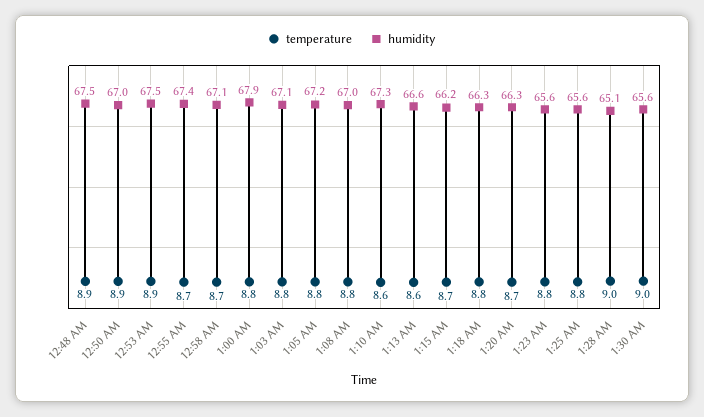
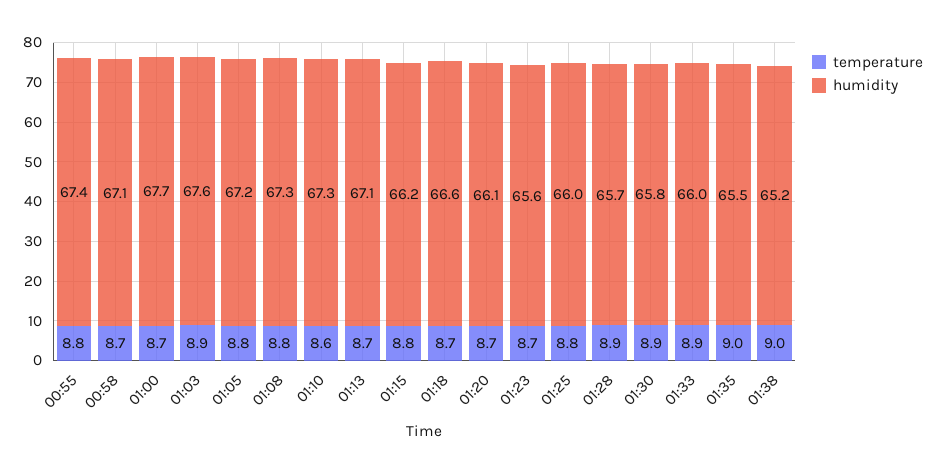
temperature, 12:48 AM: 8.9 -> none
humidity, 12:48 AM: 67.5 -> none
temperature, 12:50 AM: 8.9 -> none
humidity, 12:50 AM: 67 -> none
temperature, 12:53 AM: 8.9 -> none
humidity, 12:53 AM: 67.5 -> none
temperature, 12:55 AM: 8.7 -> 8.8
temperature, 1:00 AM: 8.8 -> 8.7
humidity, 1:00 AM: 67.9 -> 67.7
temperature, 1:03 AM: 8.8 -> 8.9
humidity, 1:03 AM: 67.1 -> 67.6
humidity, 1:08 AM: 67 -> 67.3
temperature, 1:13 AM: 8.6 -> 8.7
humidity, 1:13 AM: 66.6 -> 67.1
temperature, 1:15 AM: 8.7 -> 8.8
temperature, 1:18 AM: 8.8 -> 8.7
humidity, 1:18 AM: 66.3 -> 66.6
humidity, 1:20 AM: 66.3 -> 66.1
temperature, 1:23 AM: 8.8 -> 8.7
humidity, 1:25 AM: 65.6 -> 66
temperature, 1:28 AM: 9 -> 8.9
humidity, 1:28 AM: 65.1 -> 65.7
temperature, 1:30 AM: 9 -> 8.9
humidity, 1:30 AM: 65.6 -> 65.8
temperature, 01:33: none -> 8.9
humidity, 01:33: none -> 66
temperature, 01:35: none -> 9
humidity, 01:35: none -> 65.5
temperature, 01:38: none -> 9
humidity, 01:38: none -> 65.2

